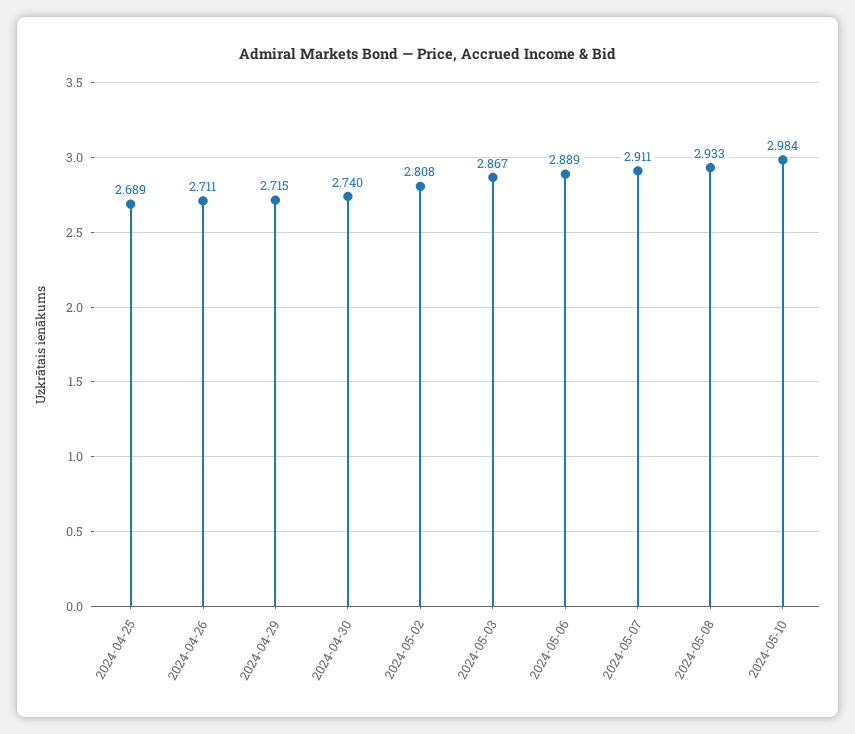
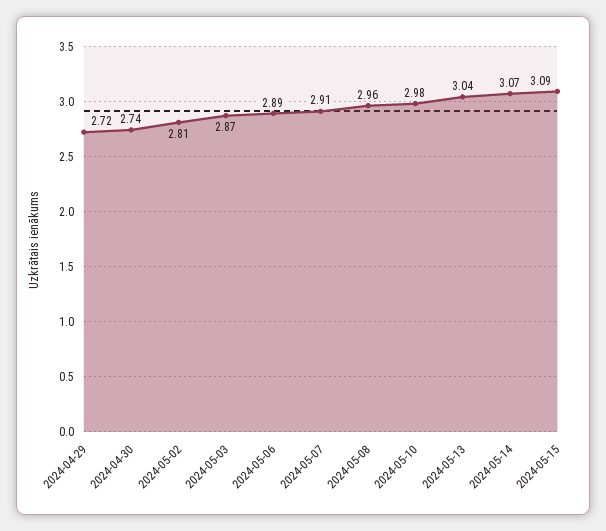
2024-04-25: 2.689 -> none
2024-04-26: 2.711 -> none
2024-05-08: 2.933 -> 2.96
2024-05-13: none -> 3.04
2024-05-14: none -> 3.07
2024-05-15: none -> 3.09

